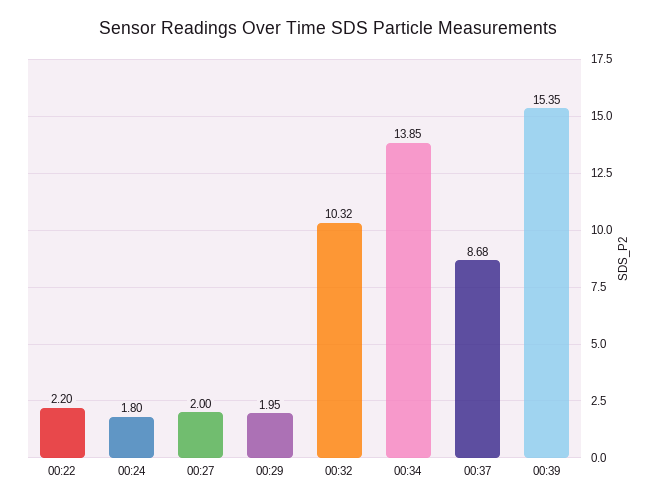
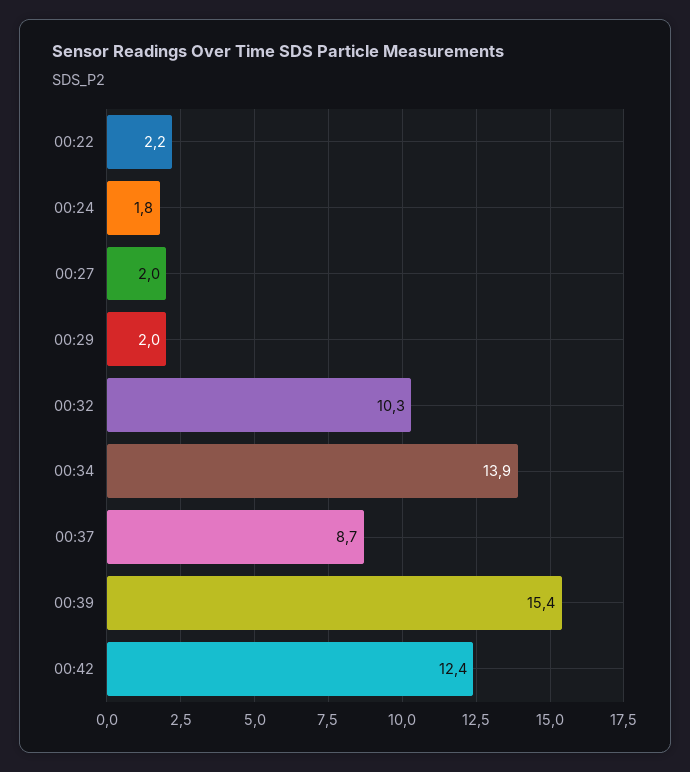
00:42: none -> 12.4

